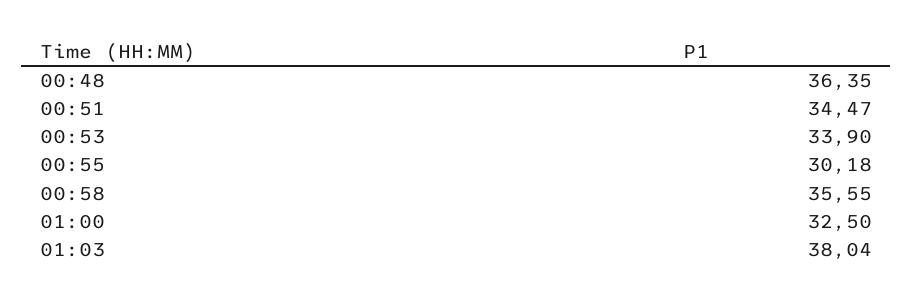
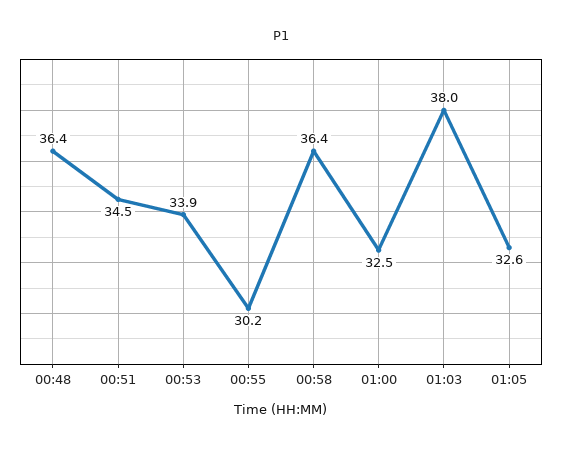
00:58: 35.55 -> 36.4
01:05: none -> 32.6

